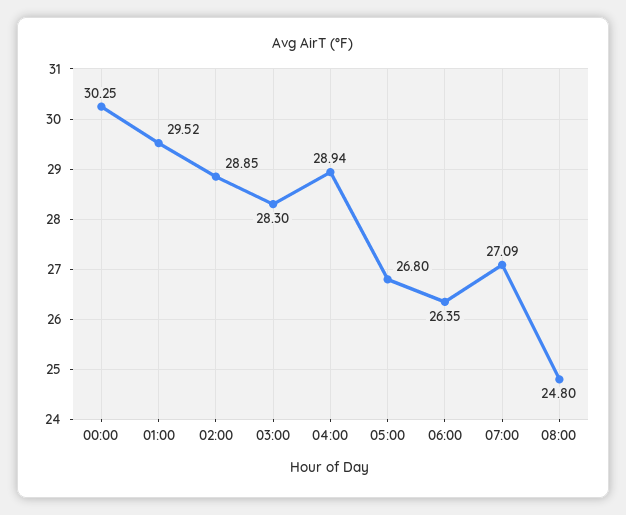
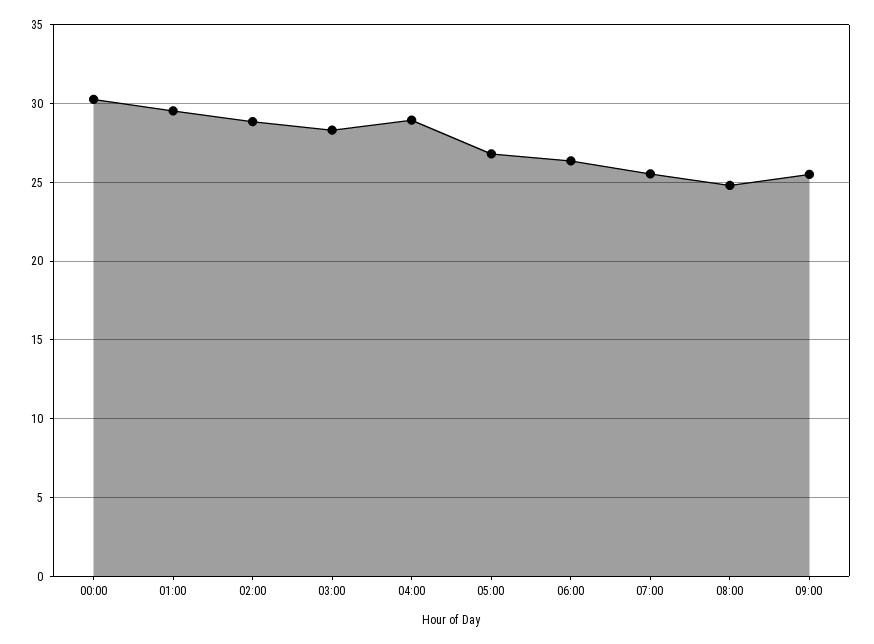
07:00: 27.09 -> 25.5
09:00: none -> 25.5

